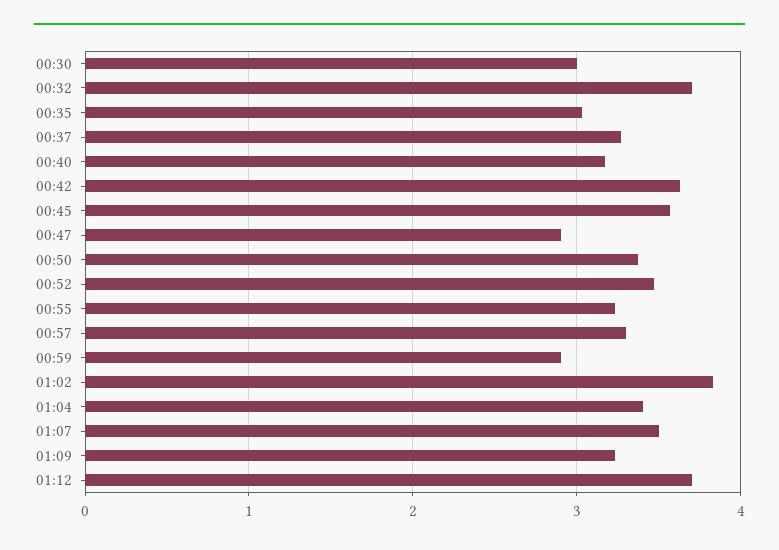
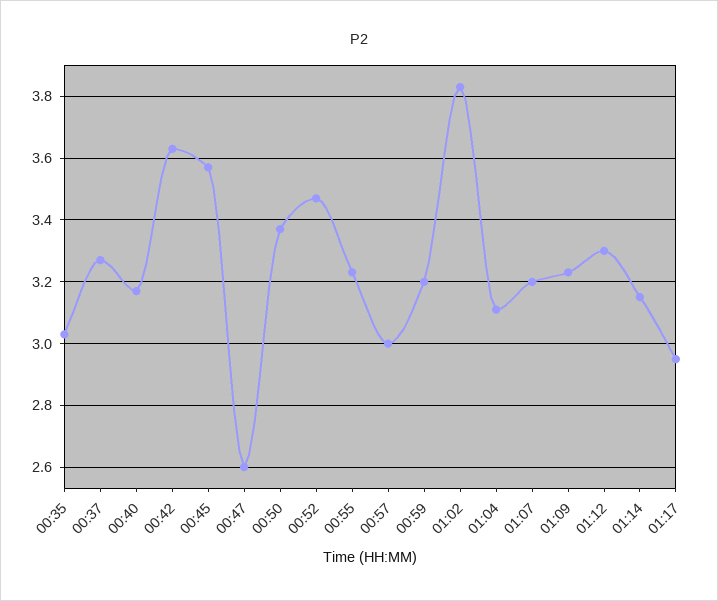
00:30: 3 -> none
00:32: 3.7 -> none
00:47: 2.9 -> 2.6
00:57: 3.3 -> 3
00:59: 2.9 -> 3.2
01:04: 3.4 -> 3.1
01:07: 3.5 -> 3.2
01:12: 3.7 -> 3.3
01:14: none -> 3.15
01:17: none -> 2.95

